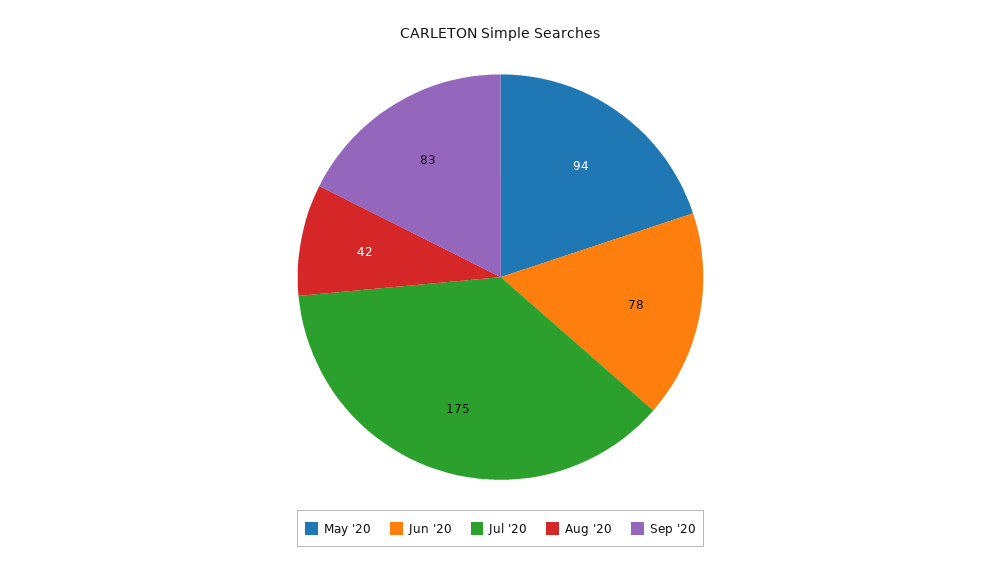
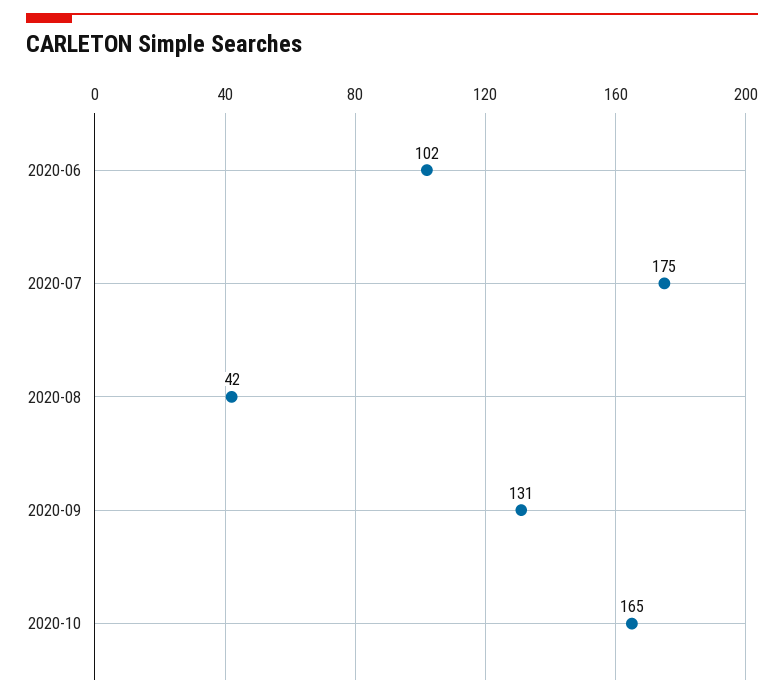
May '20: 94 -> none
Jun '20: 78 -> 102
Sep '20: 83 -> 131
2020-10: none -> 165

